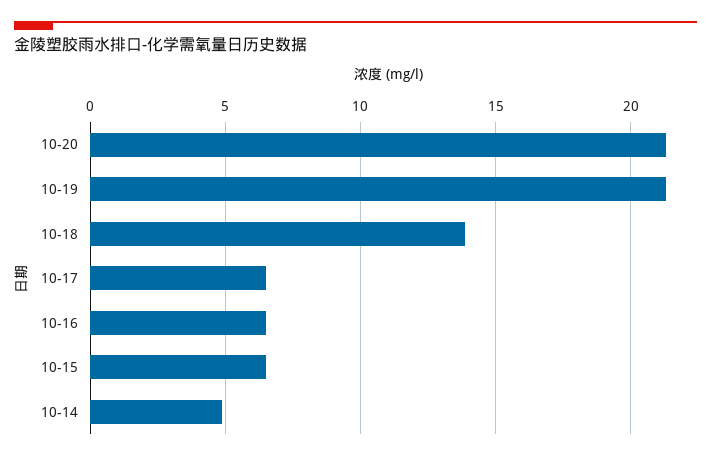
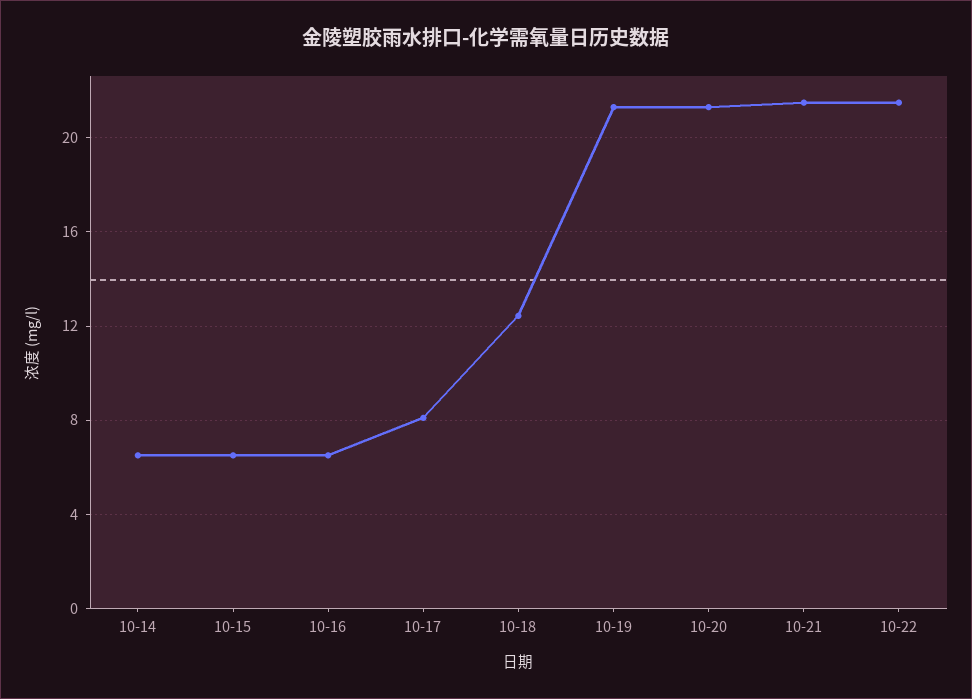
10-18: 14 -> 12.5
10-17: 6.5 -> 8
10-14: 5 -> 6.5
10-21: none -> 21.5
10-22: none -> 21.5

